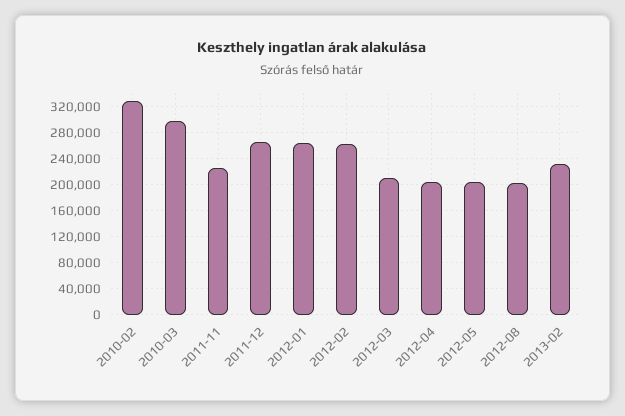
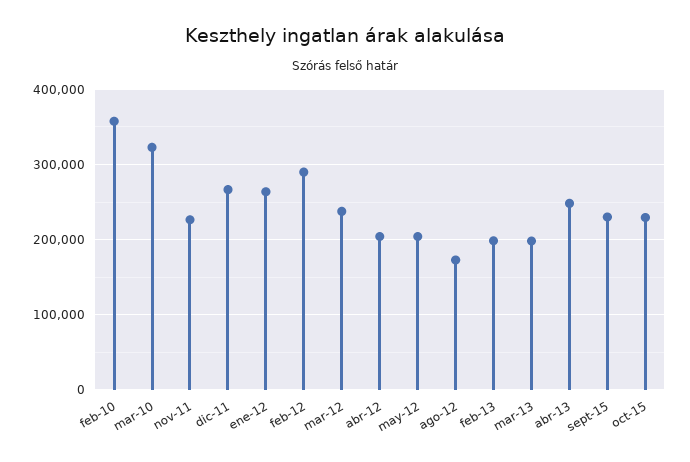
2010-02: 330000 -> 360000
2010-03: 300000 -> 320000
2012-02: 260000 -> 290000
2012-03: 210000 -> 240000
2012-08: 200000 -> 170000
2013-02: 230000 -> 200000
mar-13: none -> 200000
abr-13: none -> 250000
sept-15: none -> 230000
oct-15: none -> 230000

